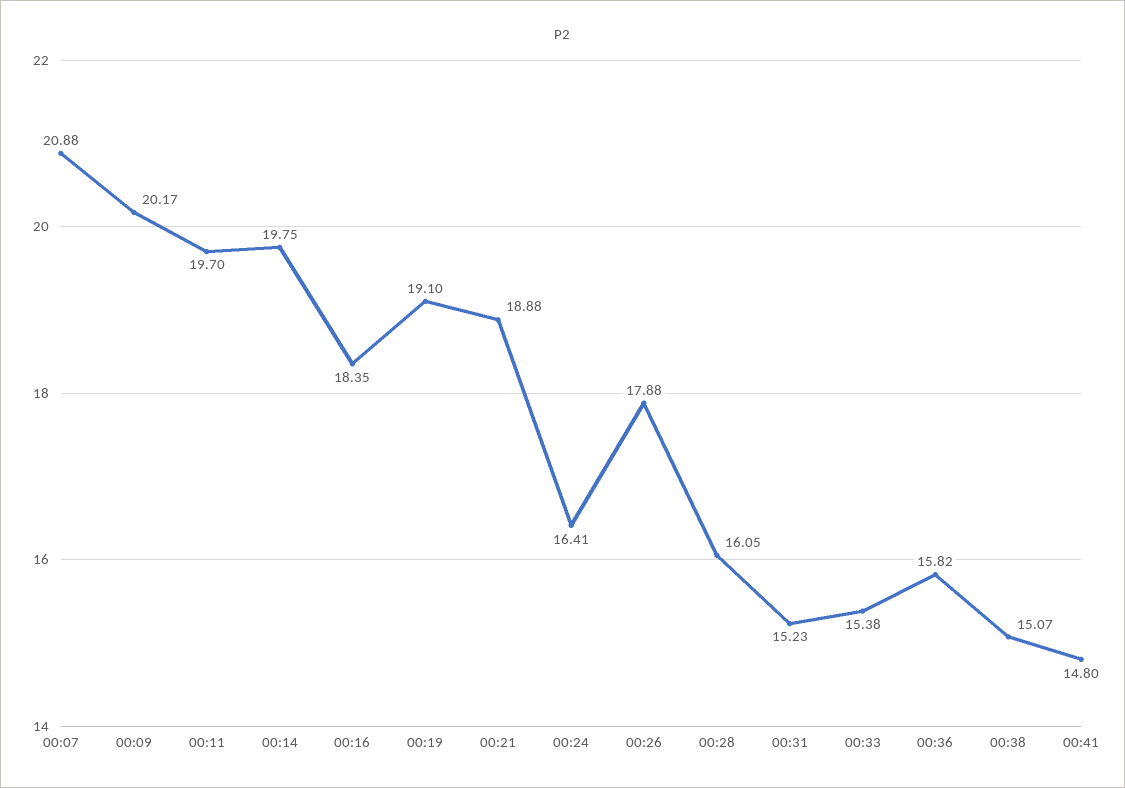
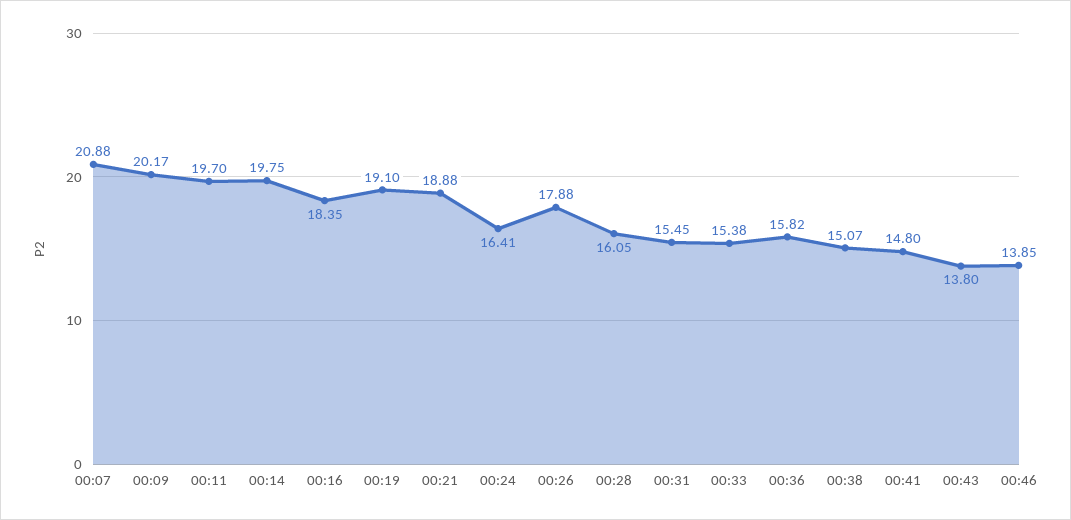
00:31: 15.23 -> 15.45
00:43: none -> 13.8
00:46: none -> 13.85

